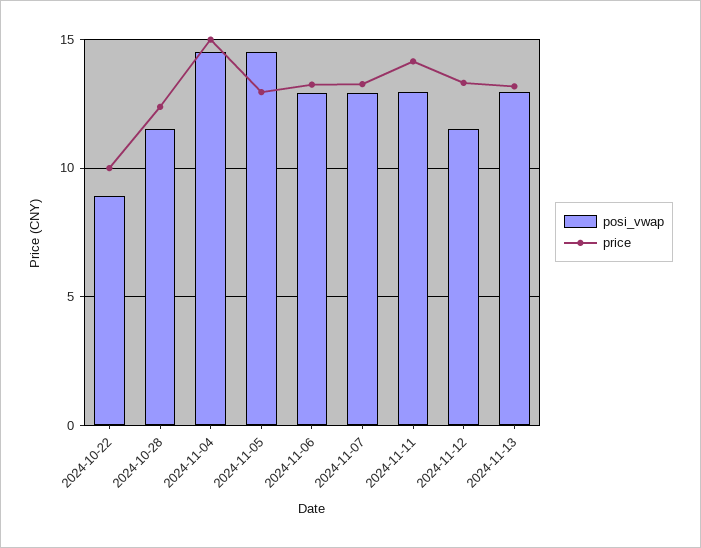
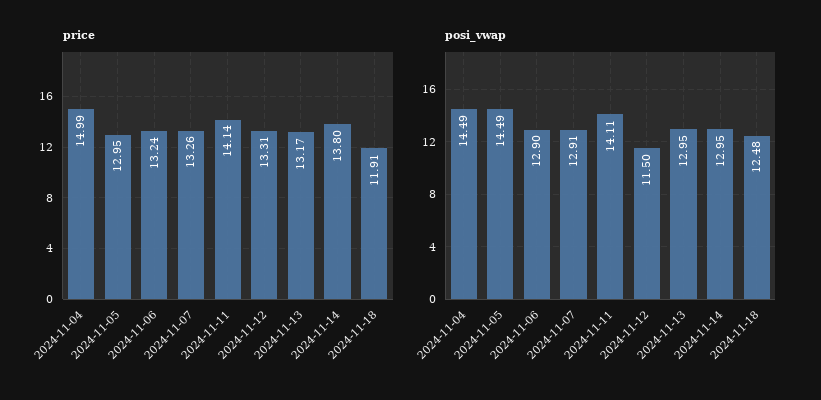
posi_vwap, 2024-10-22: 9 -> none
price, 2024-10-22: 10 -> none
posi_vwap, 2024-10-28: 11.5 -> none
price, 2024-10-28: 12.5 -> none
posi_vwap, 2024-11-11: 13 -> 14.11
price, 2024-11-14: none -> 13.8
price, 2024-11-18: none -> 11.91
posi_vwap, 2024-11-14: none -> 12.95
posi_vwap, 2024-11-18: none -> 12.48

